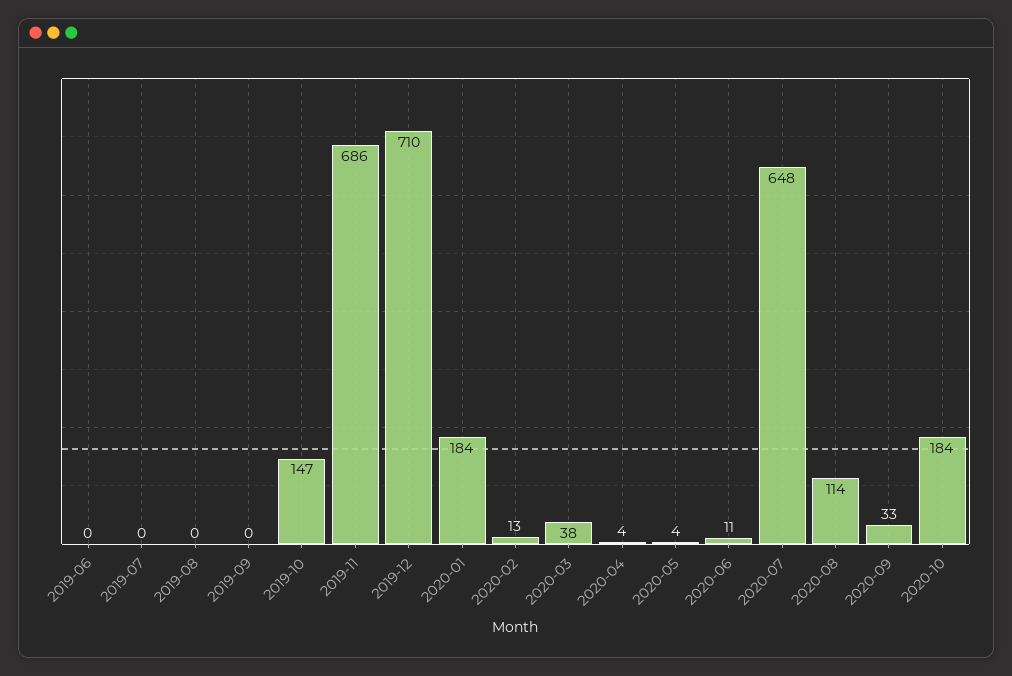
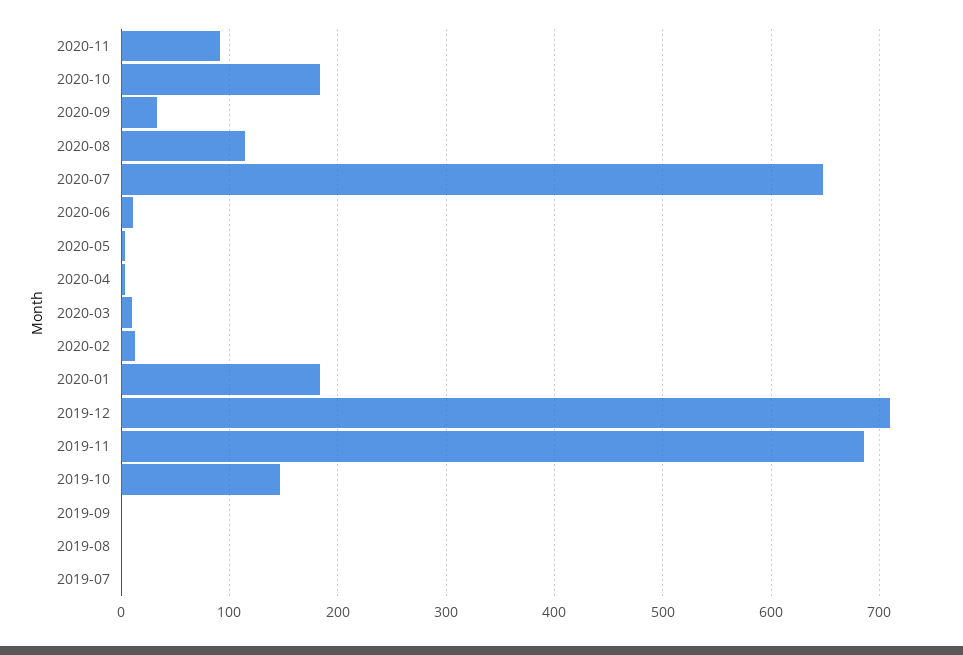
2019-06: 0 -> none
2020-03: 38 -> 10
2020-11: none -> 90

